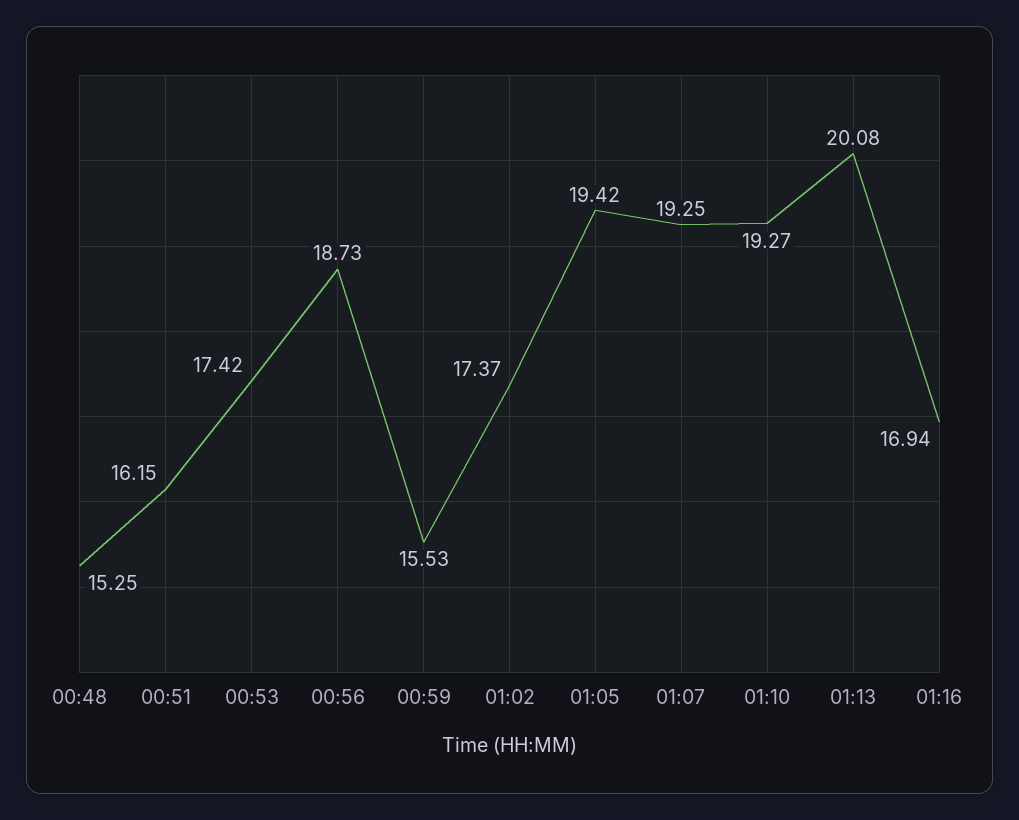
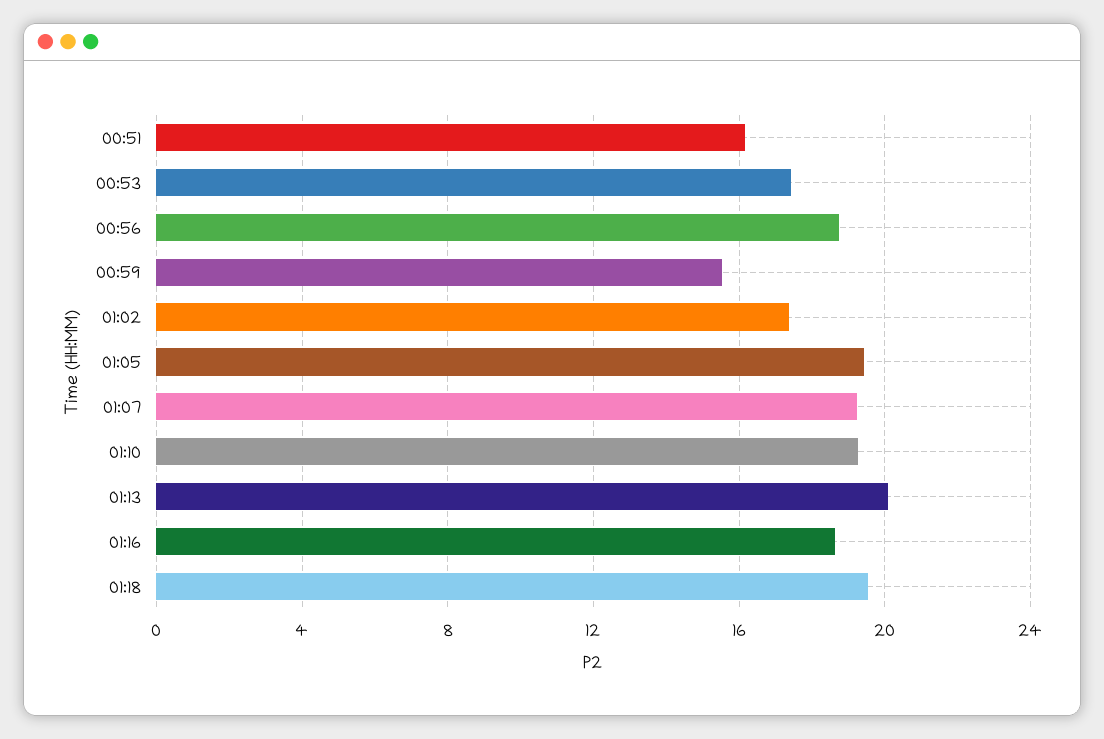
00:48: 15.25 -> none
01:16: 16.94 -> 18.5
01:18: none -> 19.5

